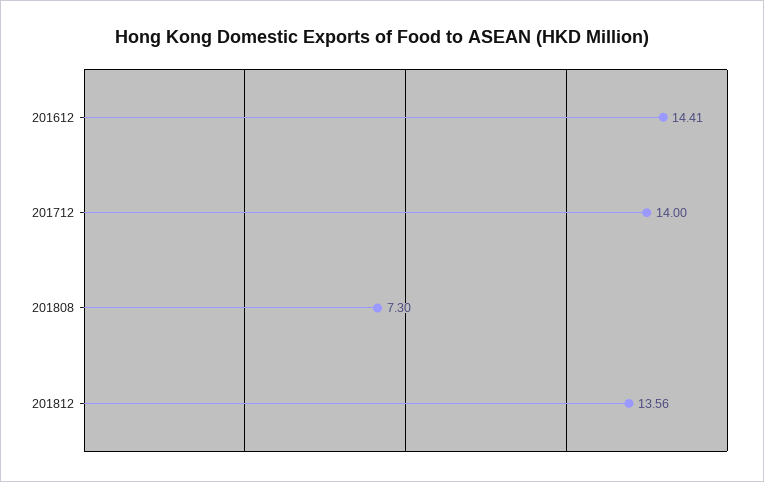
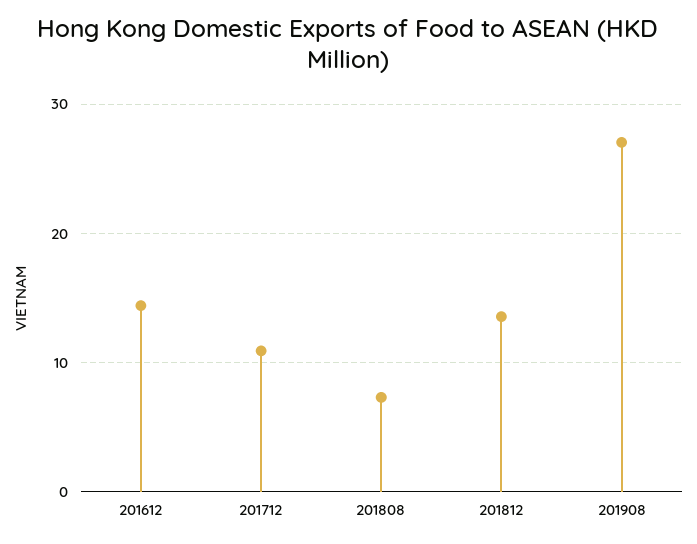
201712: 14 -> 11
201908: none -> 27

